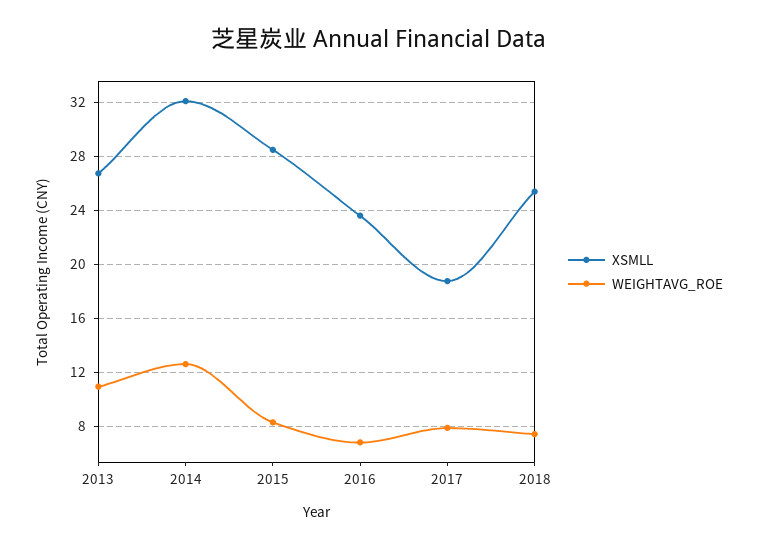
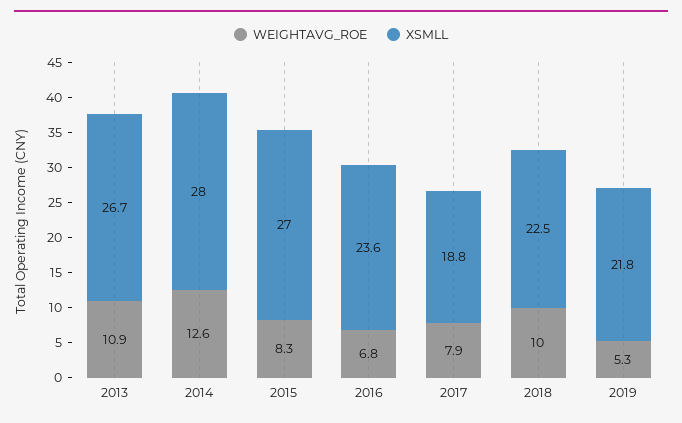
XSMLL, 2014: 32 -> 28
XSMLL, 2015: 28.5 -> 27
XSMLL, 2018: 25.5 -> 22.5
WEIGHTAVG_ROE, 2018: 7.5 -> 10
WEIGHTAVG_ROE, 2019: none -> 5.3
XSMLL, 2019: none -> 21.8

